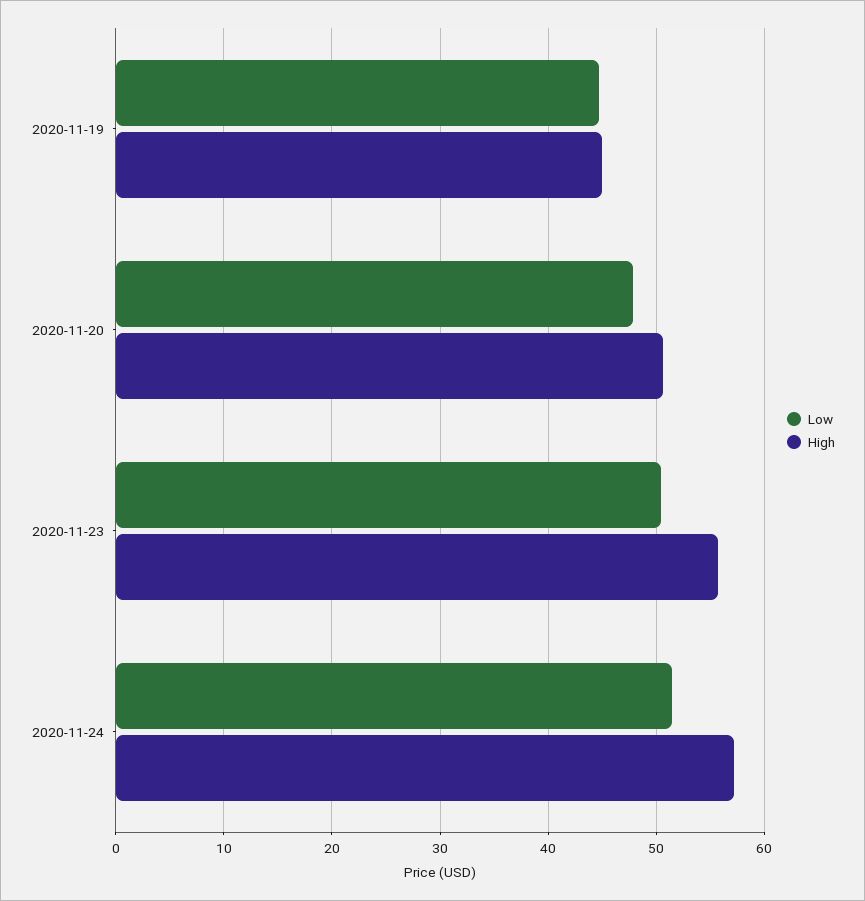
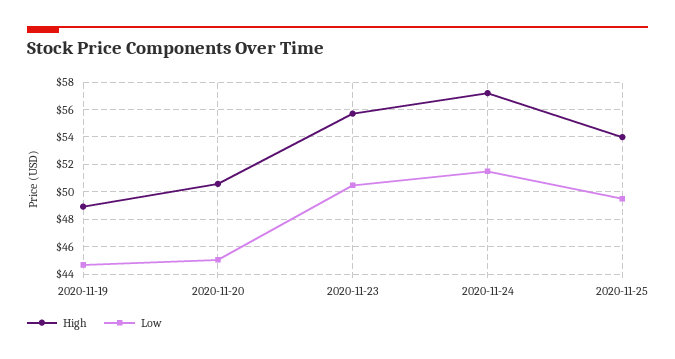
High, 2020-11-19: 45 -> 49
Low, 2020-11-20: 48 -> 45
High, 2020-11-25: none -> 54
Low, 2020-11-25: none -> 49.5

